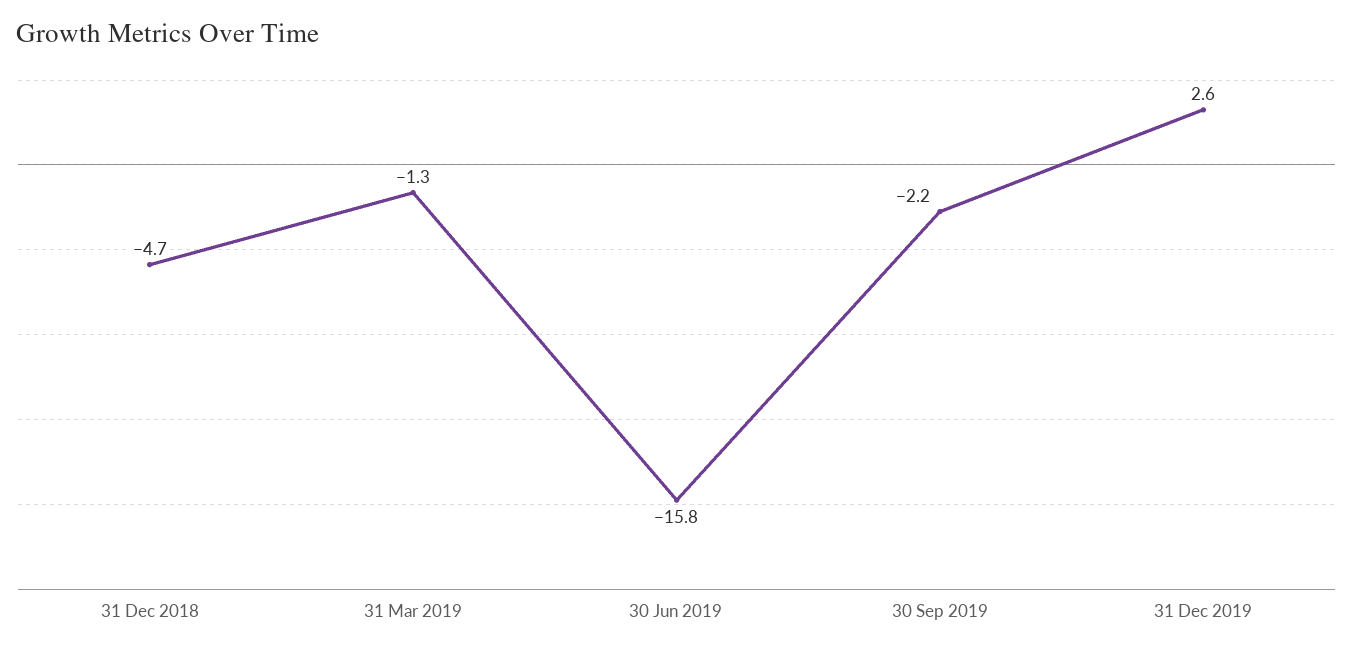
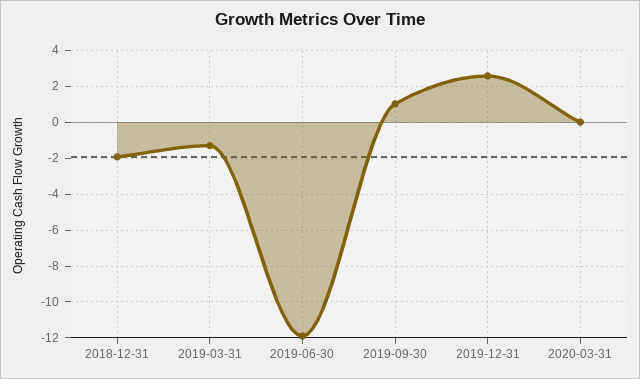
31 Dec 2018: -4.7 -> -2
30 Jun 2019: -15.8 -> -12
30 Sep 2019: -2.2 -> 1
2020-03-31: none -> 0

